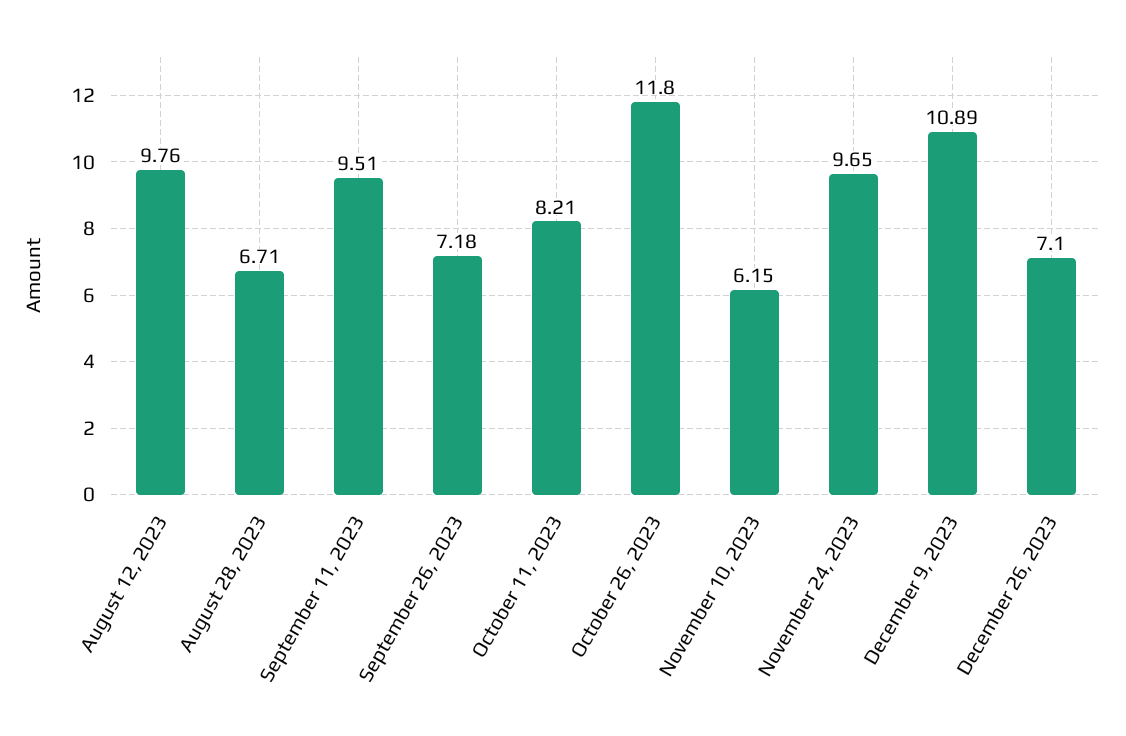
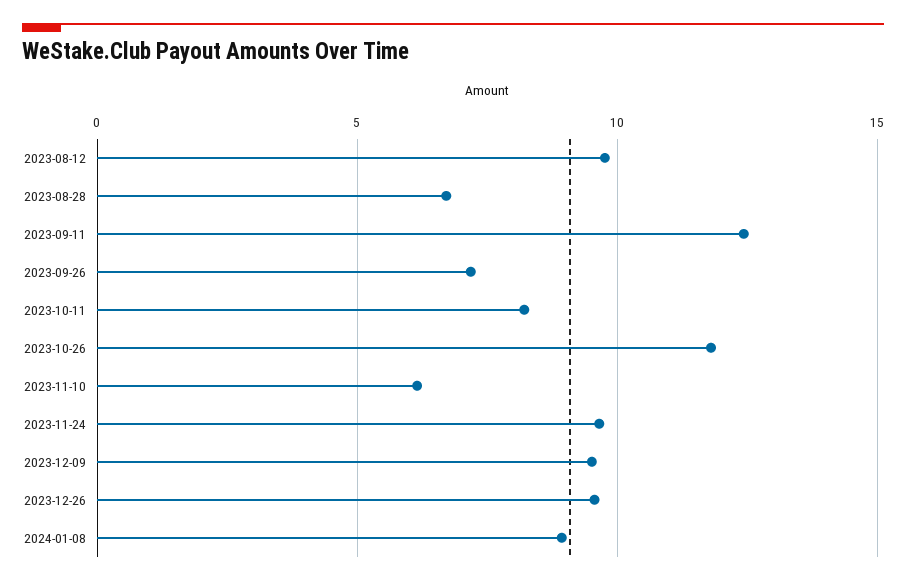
September 11, 2023: 9.51 -> 12.5
December 9, 2023: 10.89 -> 9.5
December 26, 2023: 7.1 -> 9.5
2024-01-08: none -> 9

